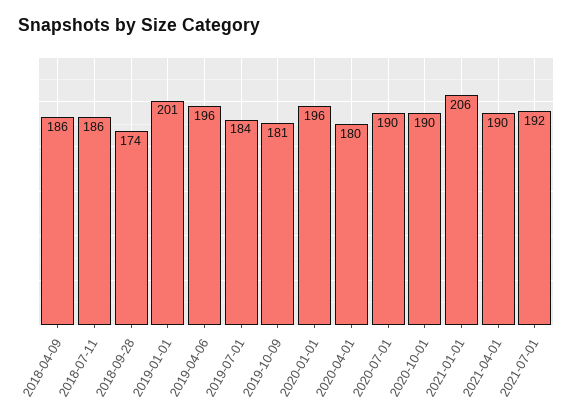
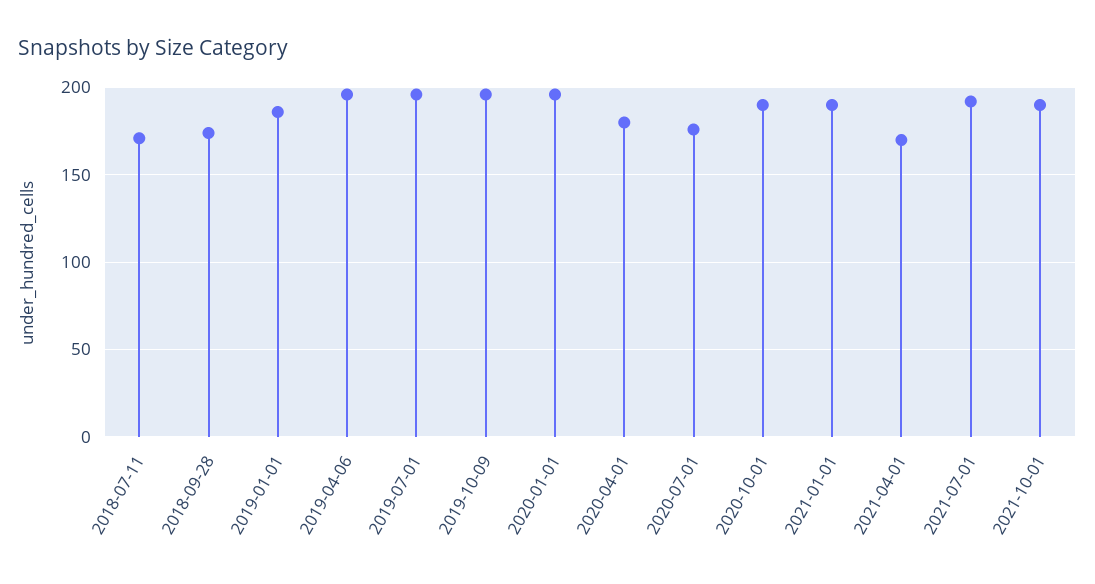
2018-04-09: 186 -> none
2018-07-11: 186 -> 170
2019-01-01: 201 -> 185
2019-07-01: 184 -> 195
2019-10-09: 181 -> 195
2020-07-01: 190 -> 175
2021-01-01: 206 -> 190
2021-04-01: 190 -> 170
2021-10-01: none -> 190

